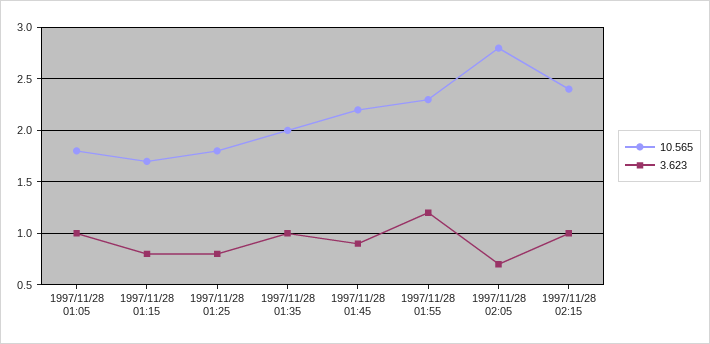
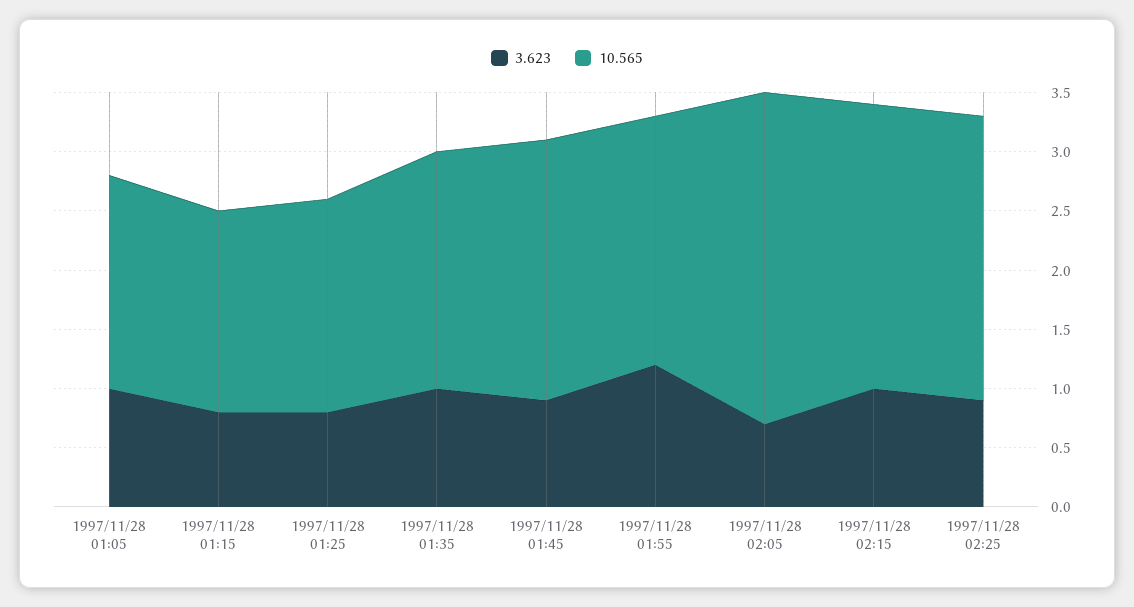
10.565, 1997/11/28 01:55: 2.3 -> 2.1
3.623, 1997/11/28 02:25: none -> 0.9
10.565, 1997/11/28 02:25: none -> 2.4

